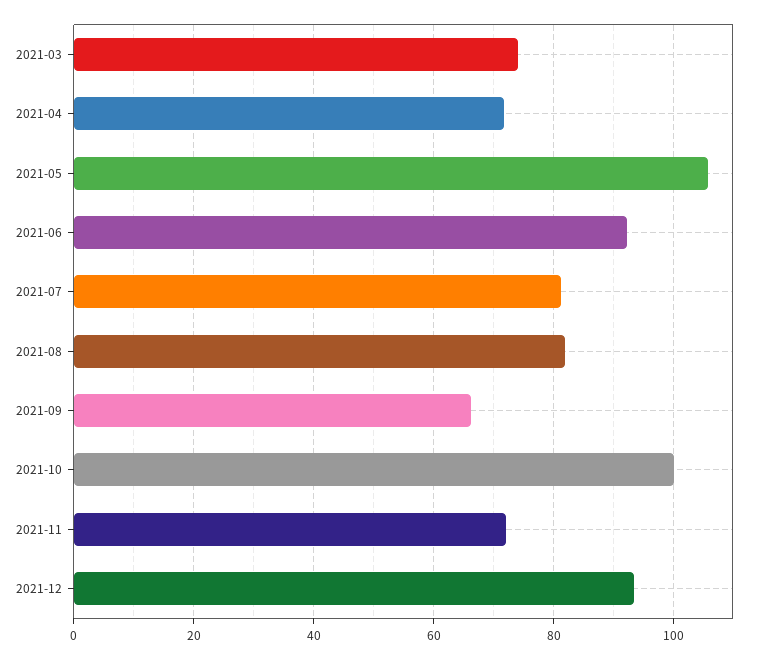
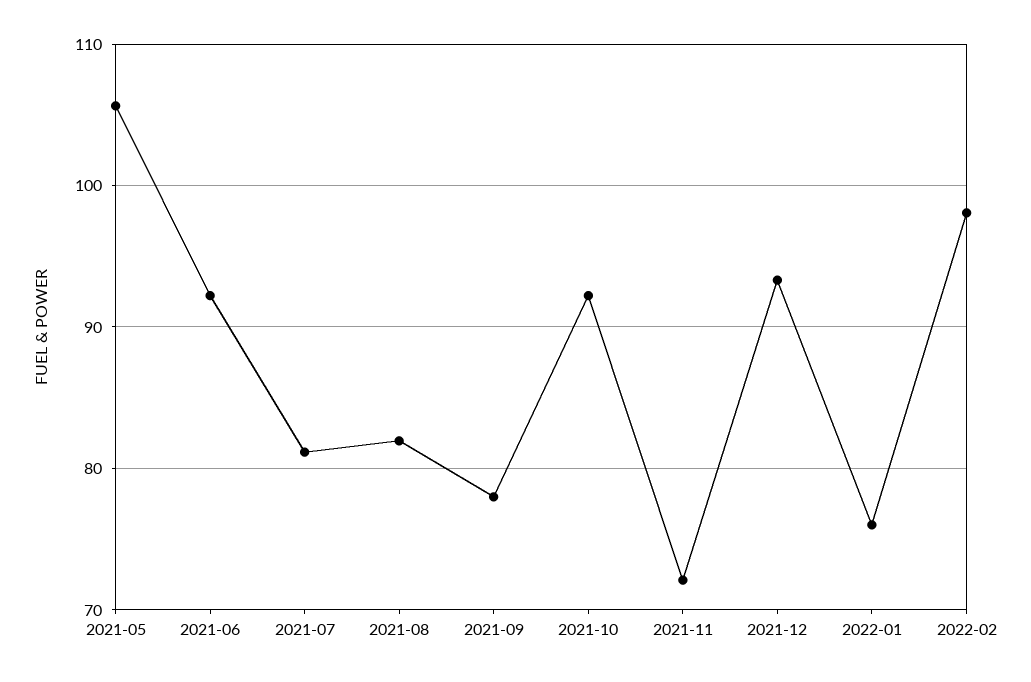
2021-03: 74 -> none
2021-04: 72 -> none
2021-09: 66 -> 78
2021-10: 100 -> 92
2022-01: none -> 76
2022-02: none -> 98

